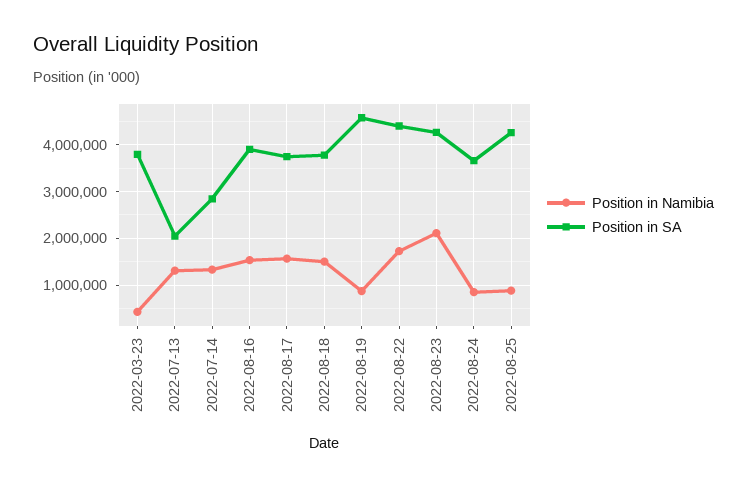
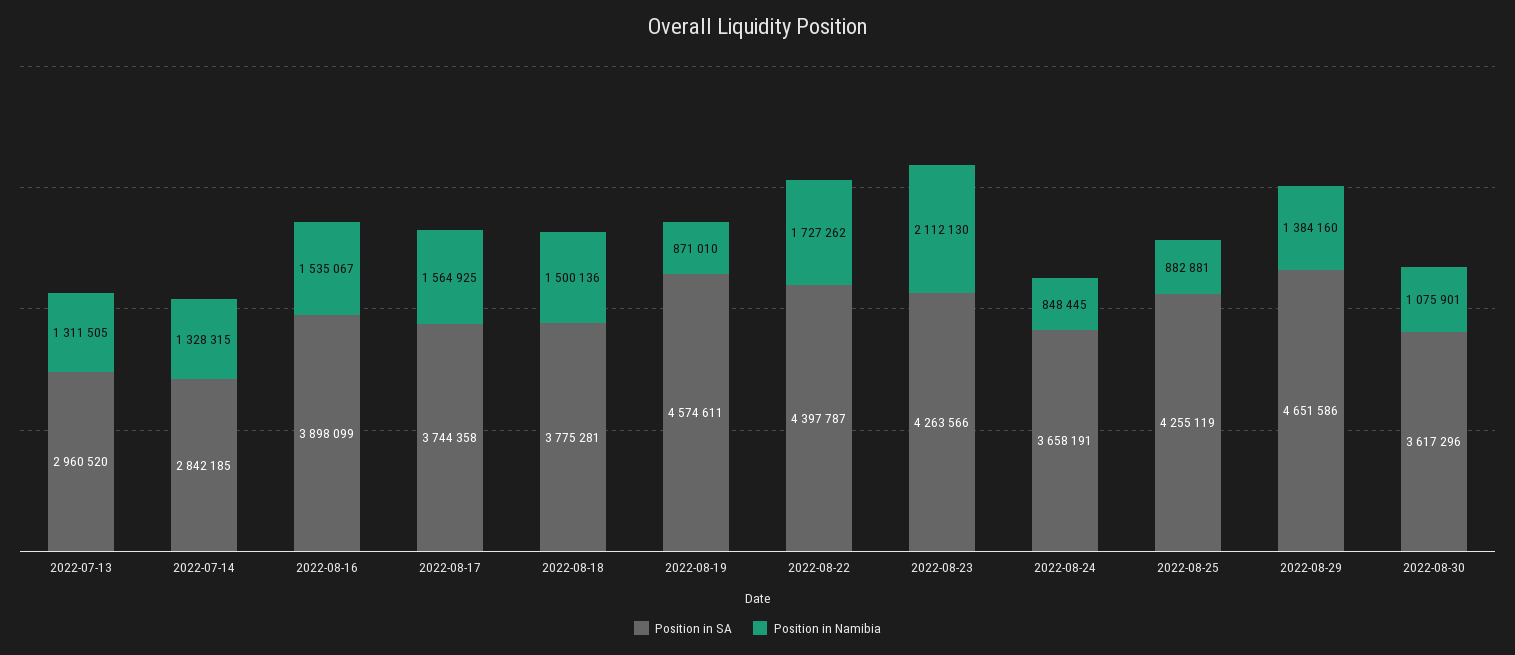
Position in Namibia, 2022-03-23: 400000 -> none
Position in SA, 2022-03-23: 3800000 -> none
Position in SA, 2022-07-13: 2000000 -> 2960520
Position in SA, 2022-08-29: none -> 4651586
Position in Namibia, 2022-08-29: none -> 1384160
Position in SA, 2022-08-30: none -> 3617296
Position in Namibia, 2022-08-30: none -> 1075901

